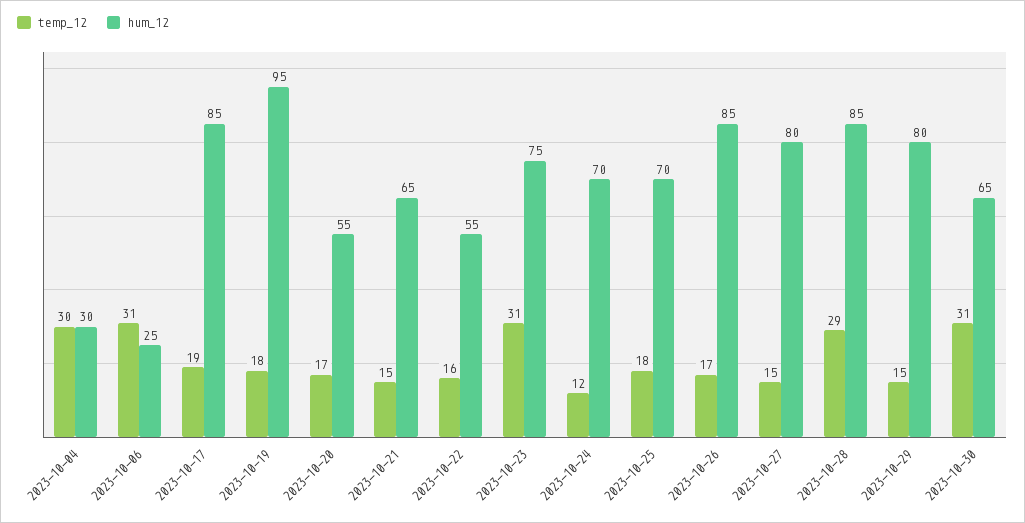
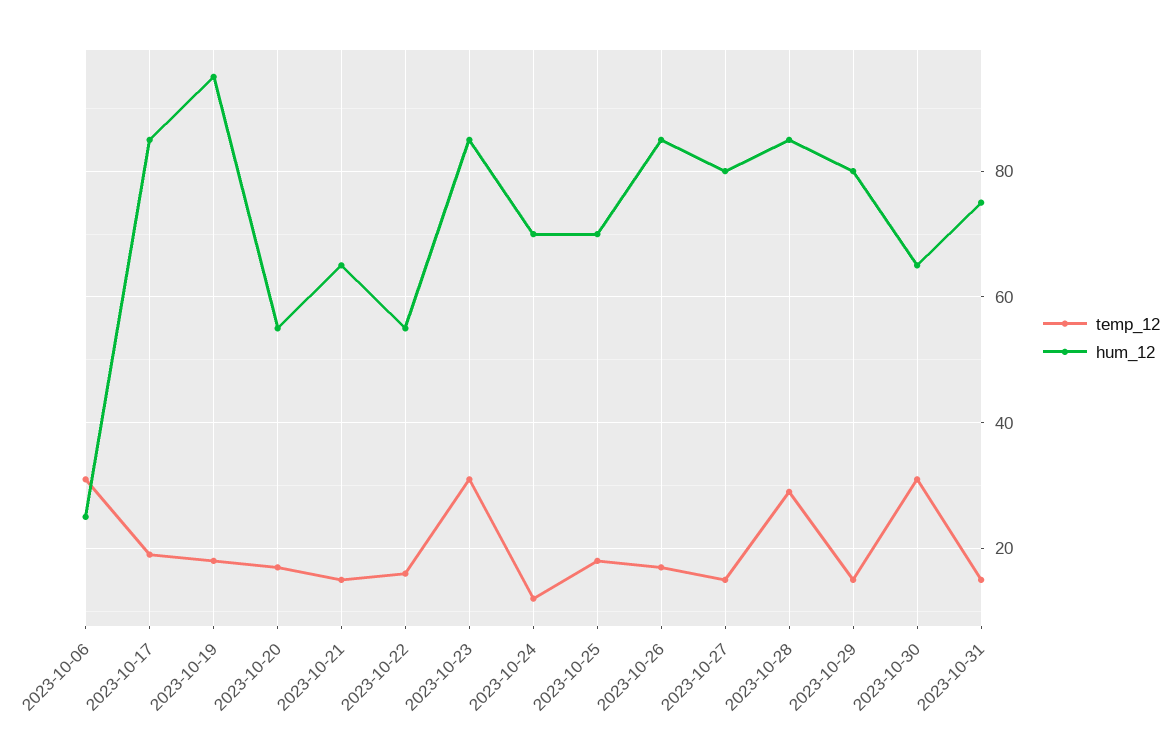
temp_12, 2023-10-04: 30 -> none
hum_12, 2023-10-04: 30 -> none
hum_12, 2023-10-23: 75 -> 85
temp_12, 2023-10-31: none -> 15
hum_12, 2023-10-31: none -> 75

